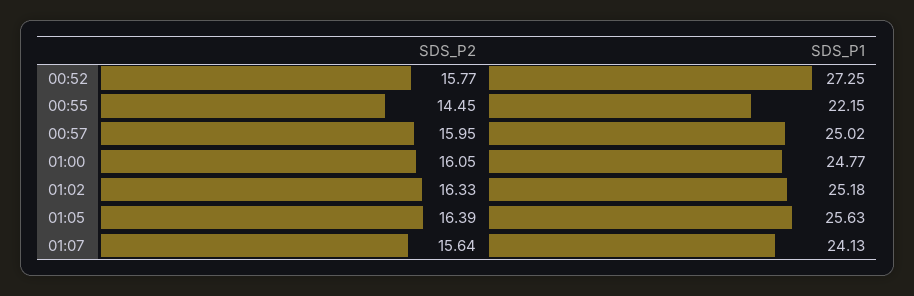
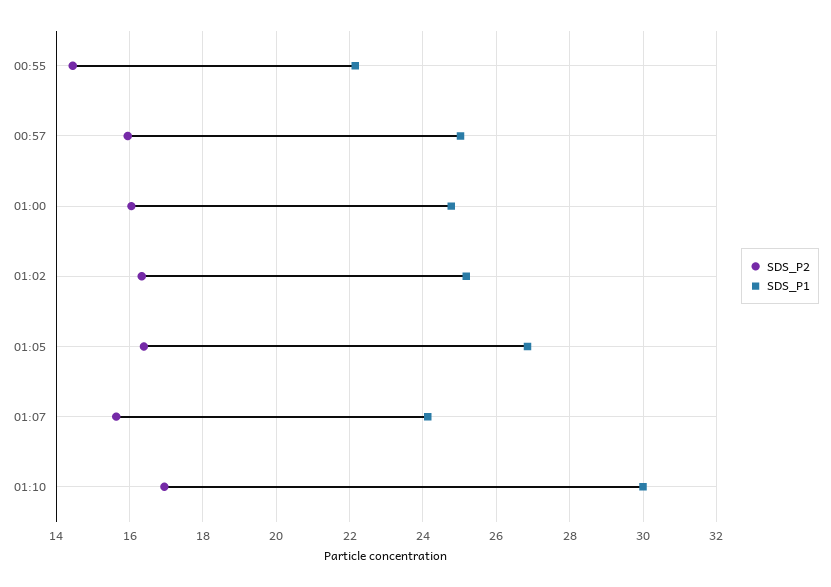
SDS_P2, 00:52: 15.77 -> none
SDS_P1, 00:52: 27.25 -> none
SDS_P1, 01:05: 25.63 -> 26.8
SDS_P2, 01:10: none -> 17
SDS_P1, 01:10: none -> 30

